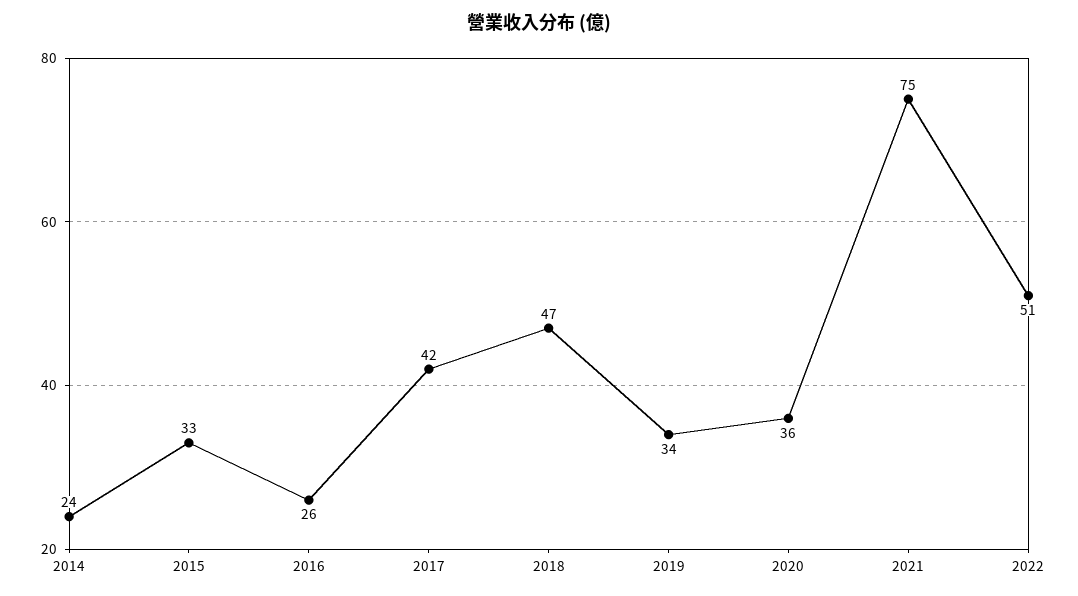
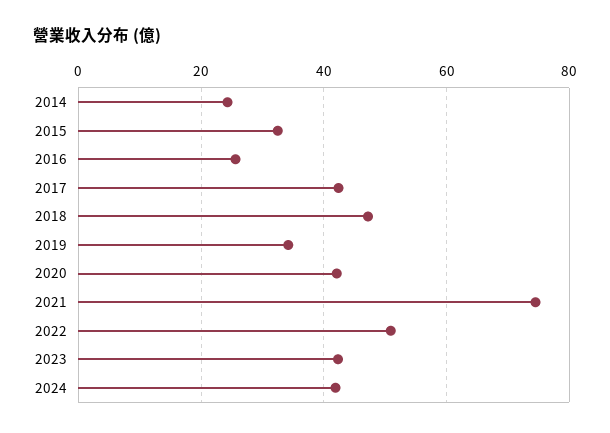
2020: 36 -> 42
2023: none -> 42
2024: none -> 42

